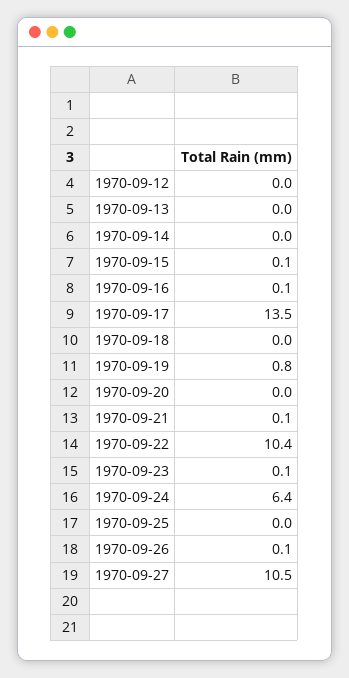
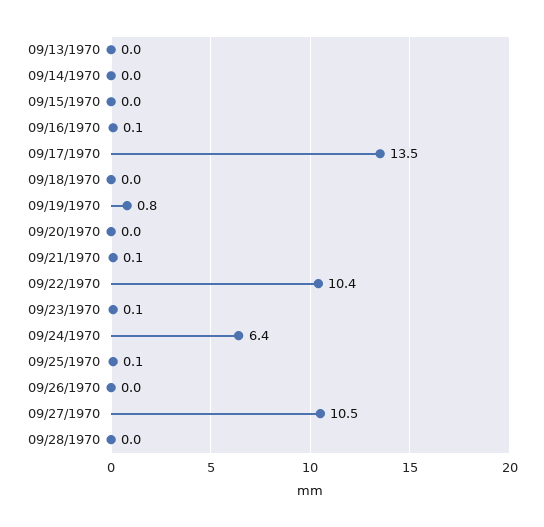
1970-09-12: 0 -> none
1970-09-15: 0.1 -> 0
1970-09-25: 0 -> 0.1
1970-09-26: 0.1 -> 0
09/28/1970: none -> 0

